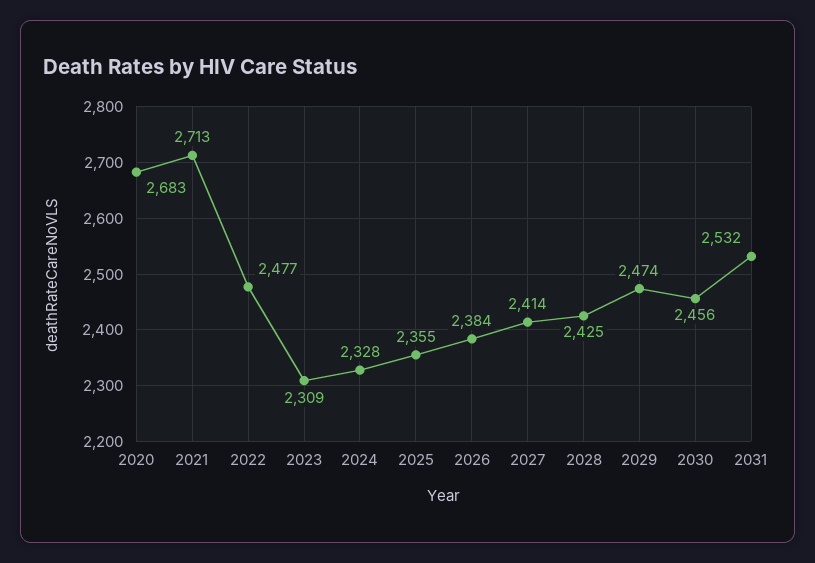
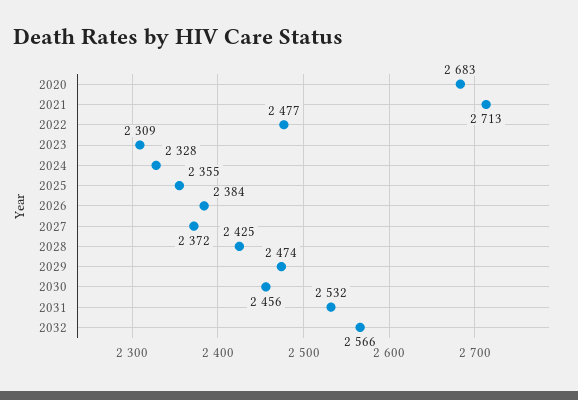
2027: 2414 -> 2372
2032: none -> 2566

